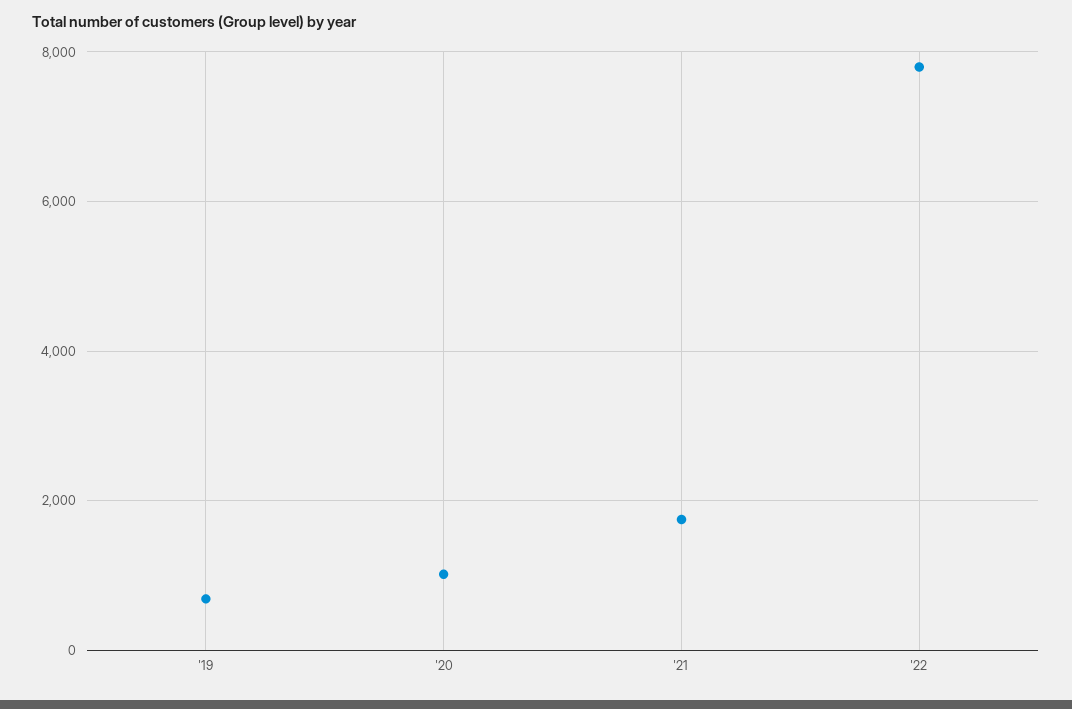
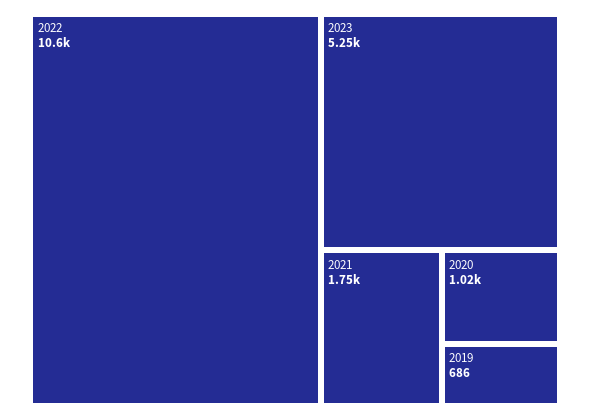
'22: 7800 -> 10600
2023: none -> 5250

